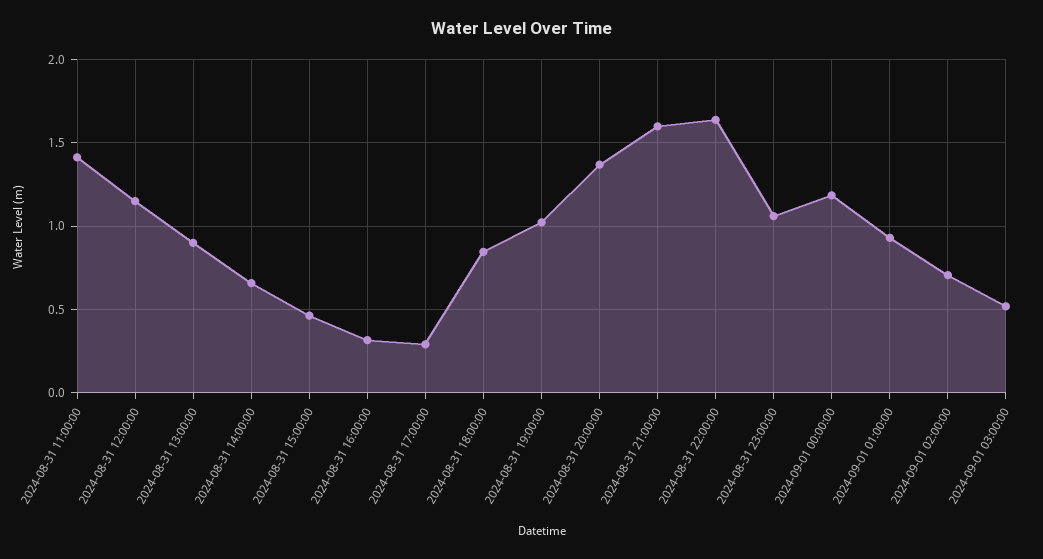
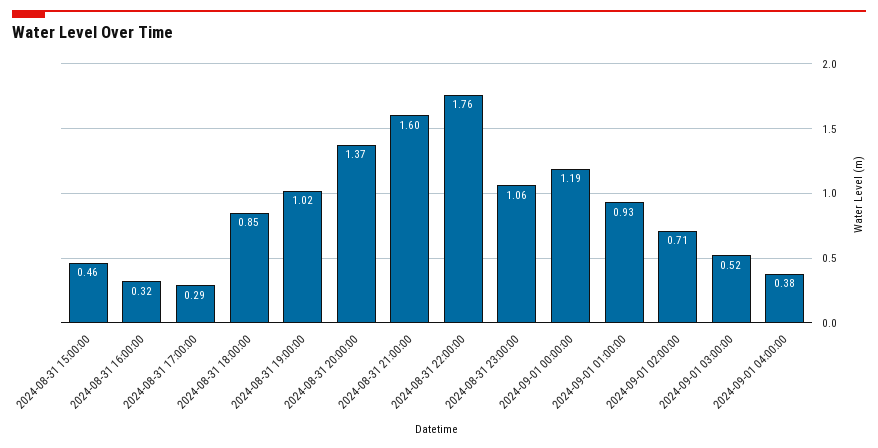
2024-08-31 11:00:00: 1.4 -> none
2024-08-31 12:00:00: 1.15 -> none
2024-08-31 13:00:00: 0.9 -> none
2024-08-31 14:00:00: 0.65 -> none
2024-08-31 22:00:00: 1.65 -> 1.76
2024-09-01 04:00:00: none -> 0.38

